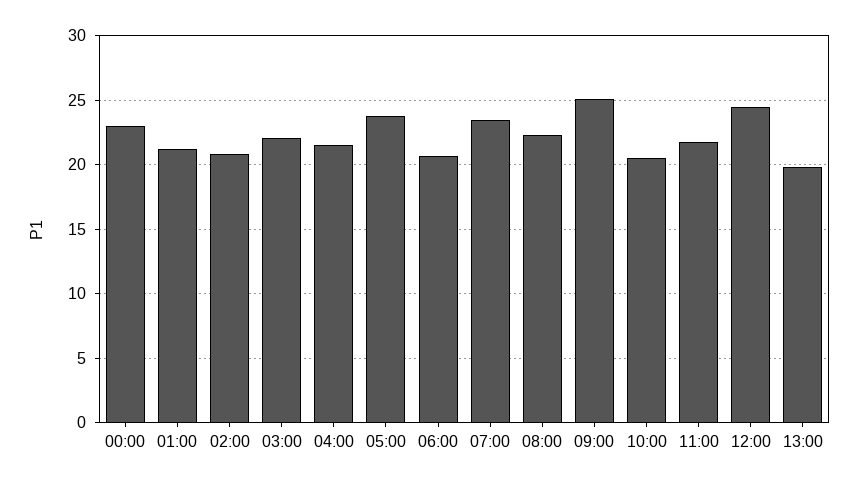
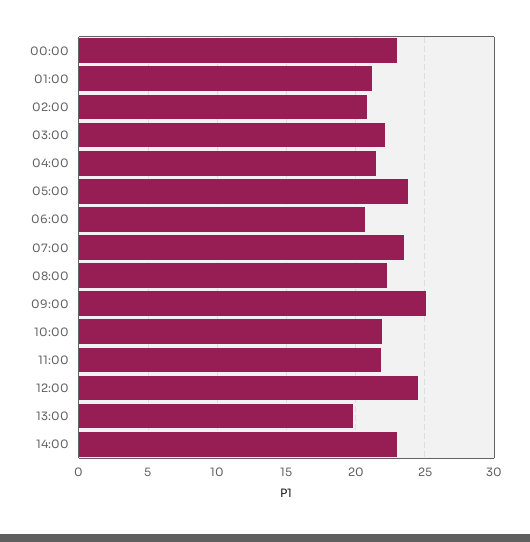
10:00: 20.5 -> 22
14:00: none -> 23

